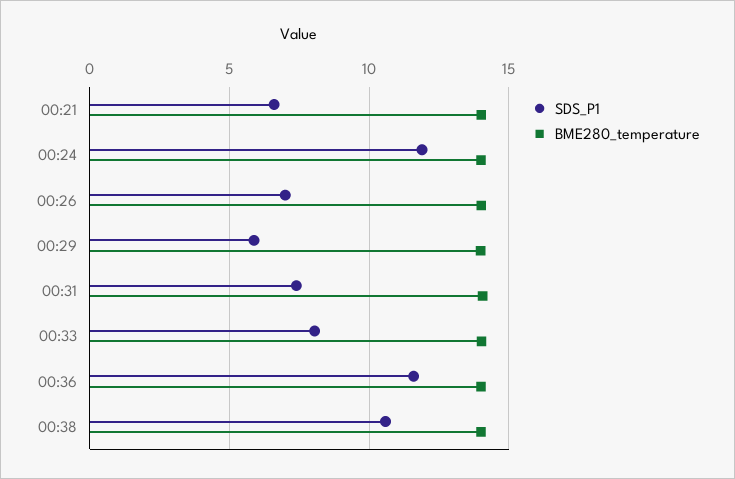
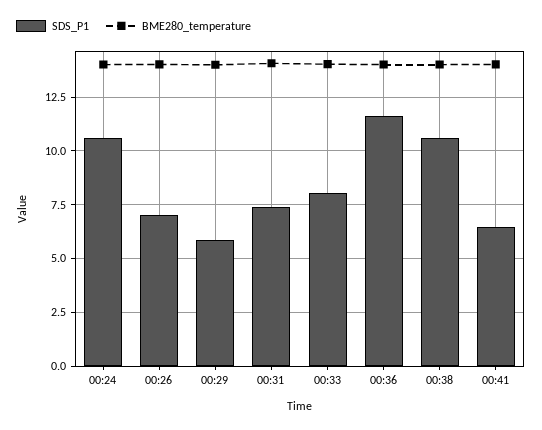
SDS_P1, 00:21: 6.5 -> none
BME280_temperature, 00:21: 14 -> none
SDS_P1, 00:24: 12 -> 10.5
SDS_P1, 00:41: none -> 6.5
BME280_temperature, 00:41: none -> 14

